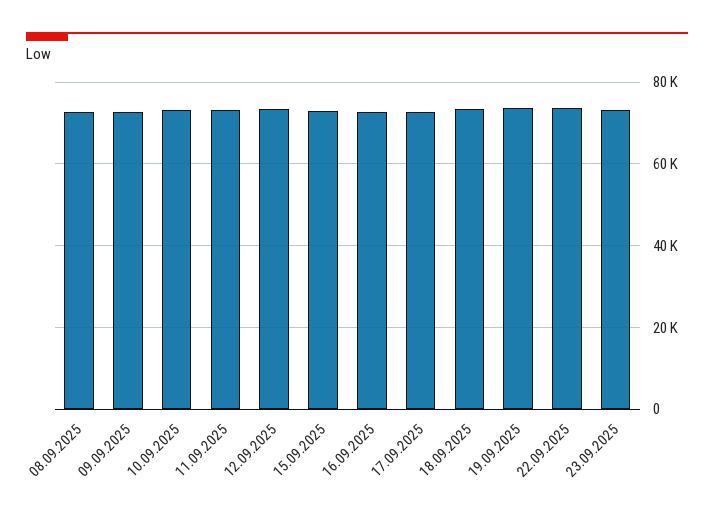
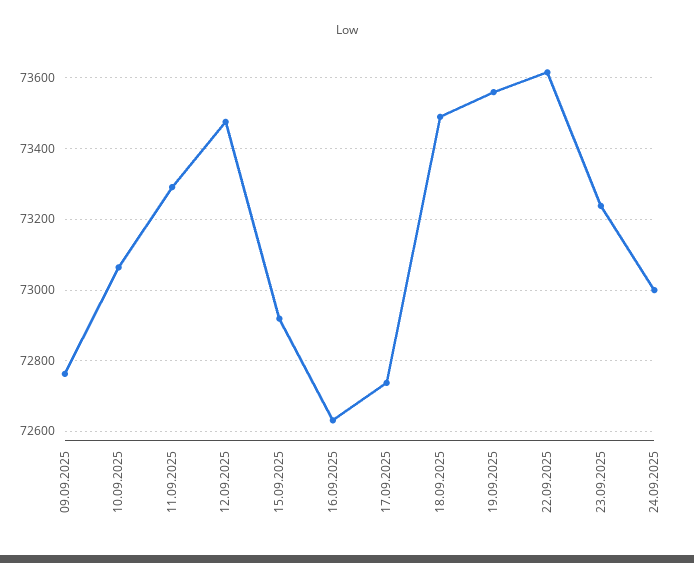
08.09.2025: 72000 -> none
24.09.2025: none -> 73000

